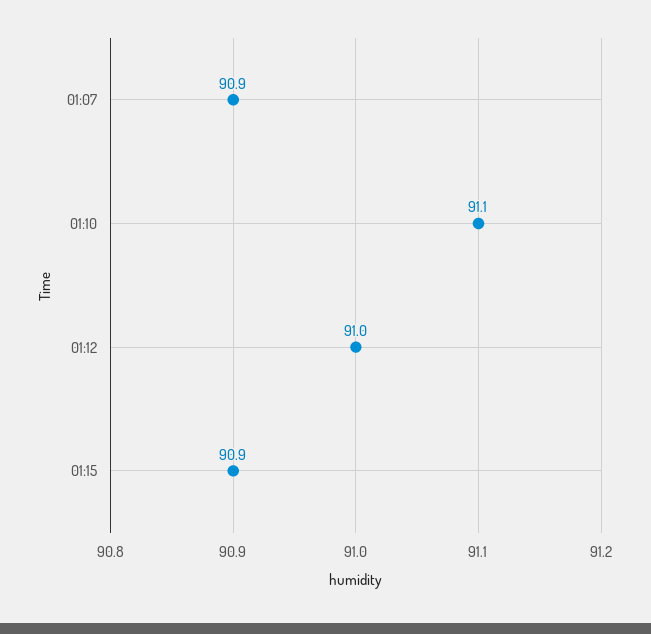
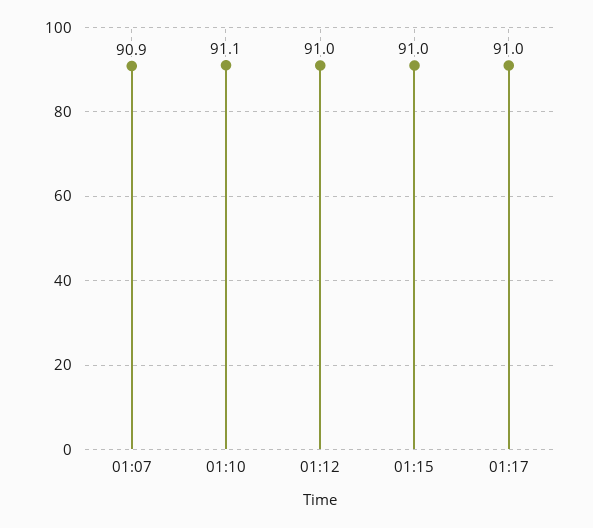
01:15: 90.9 -> 91
01:17: none -> 91

